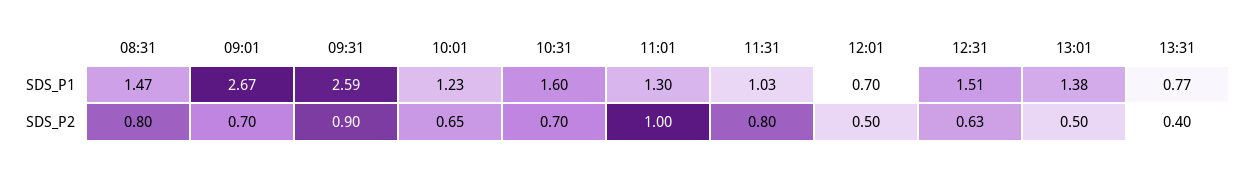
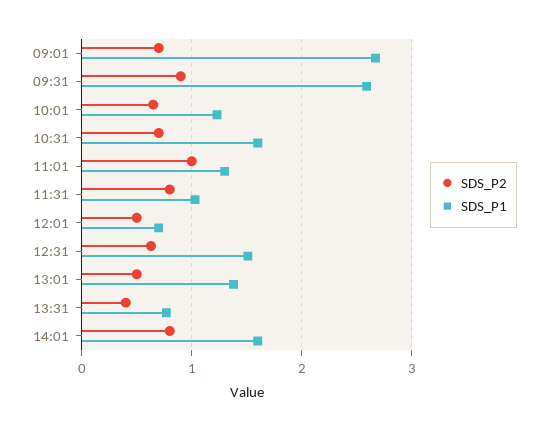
SDS_P1, 08:31: 1.47 -> none
SDS_P2, 08:31: 0.8 -> none
SDS_P2, 14:01: none -> 0.8
SDS_P1, 14:01: none -> 1.6

